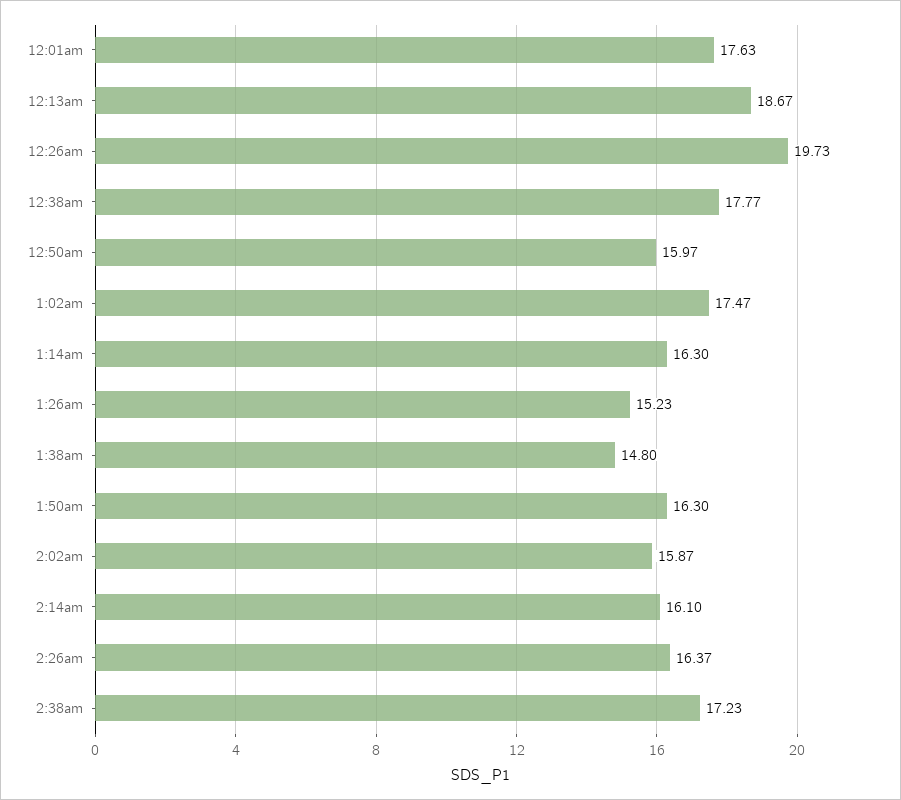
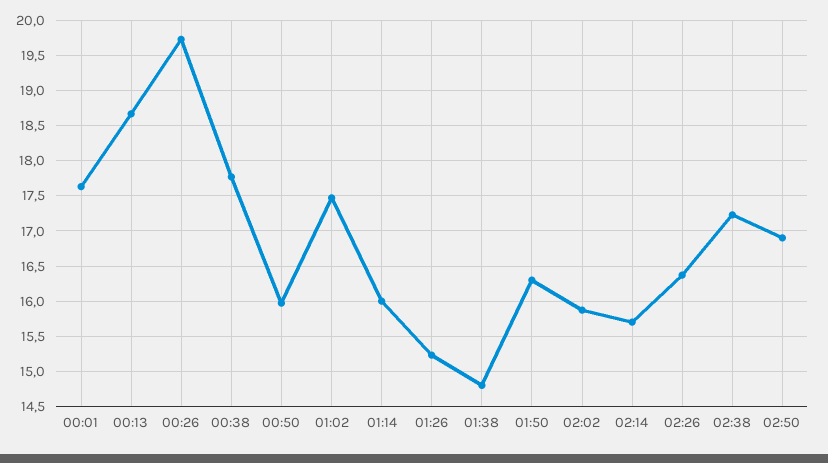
1:14am: 16.3 -> 16
2:14am: 16.1 -> 15.7
02:50: none -> 16.9

